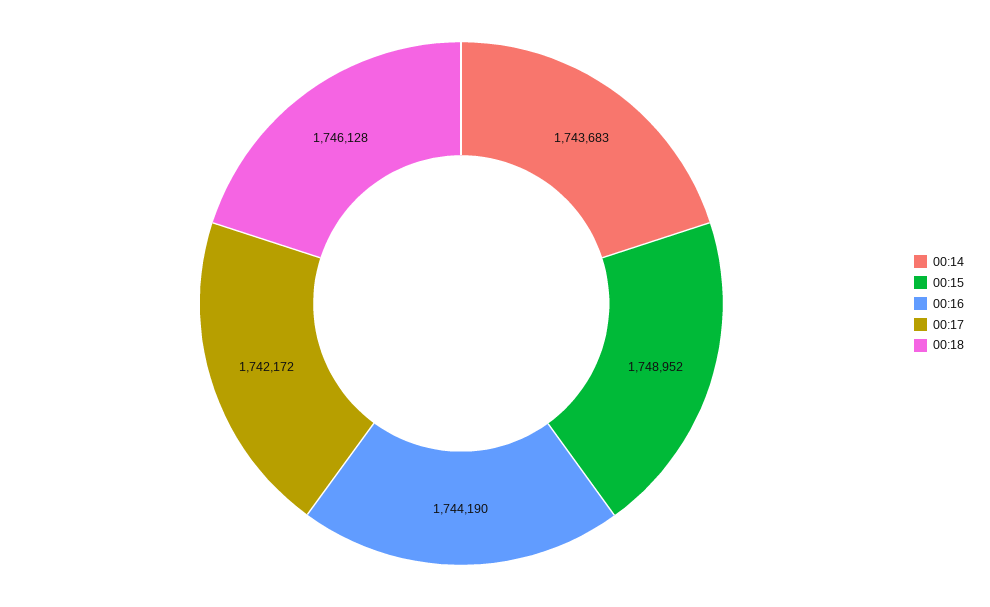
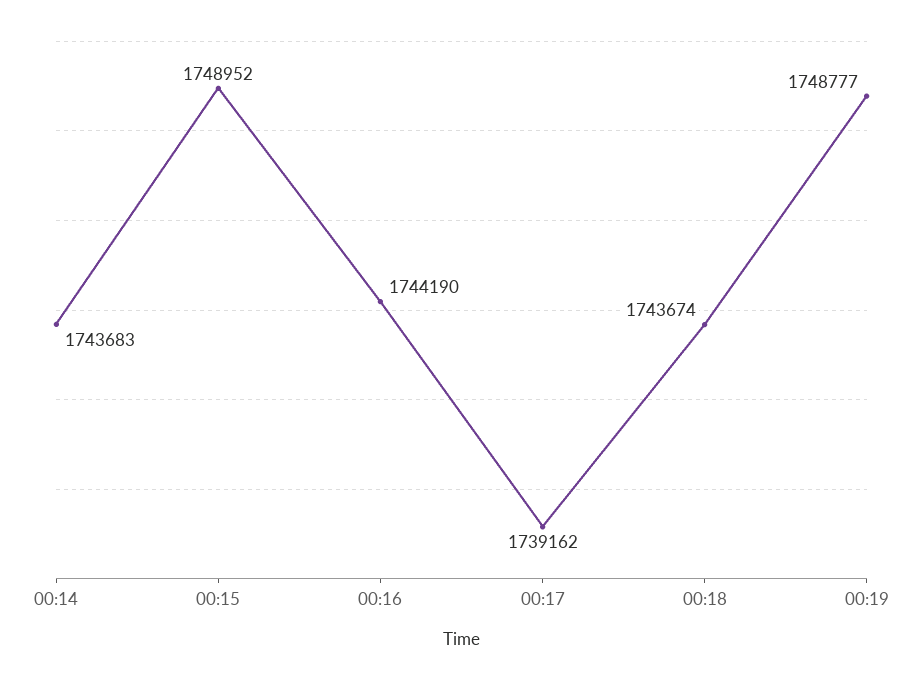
00:17: 1742172 -> 1739162
00:18: 1746128 -> 1743674
00:19: none -> 1748777

